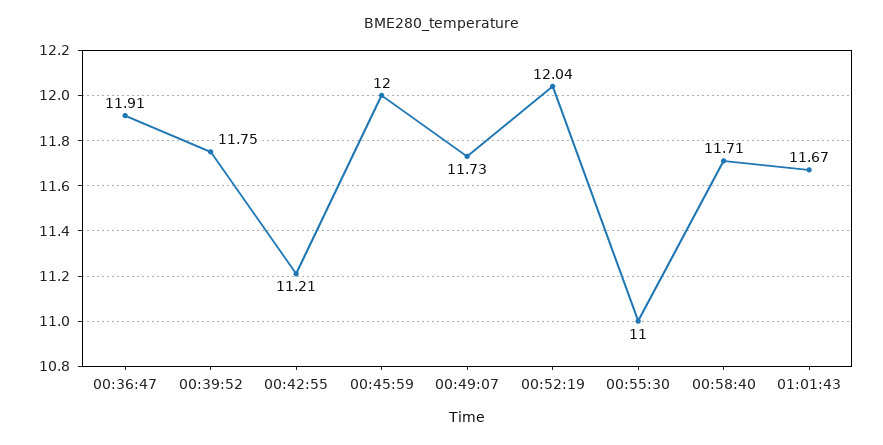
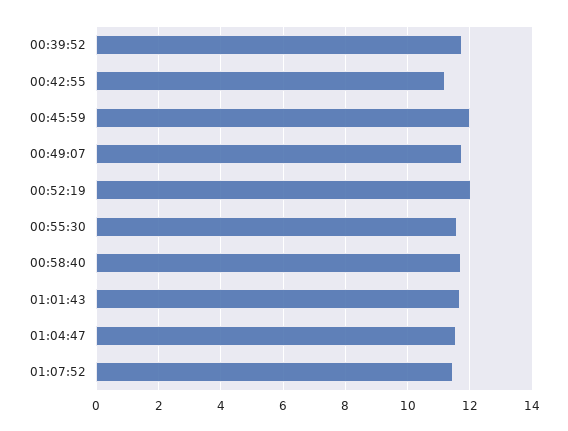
00:36:47: 11.91 -> none
00:55:30: 11 -> 11.6
01:04:47: none -> 11.6
01:07:52: none -> 11.4

